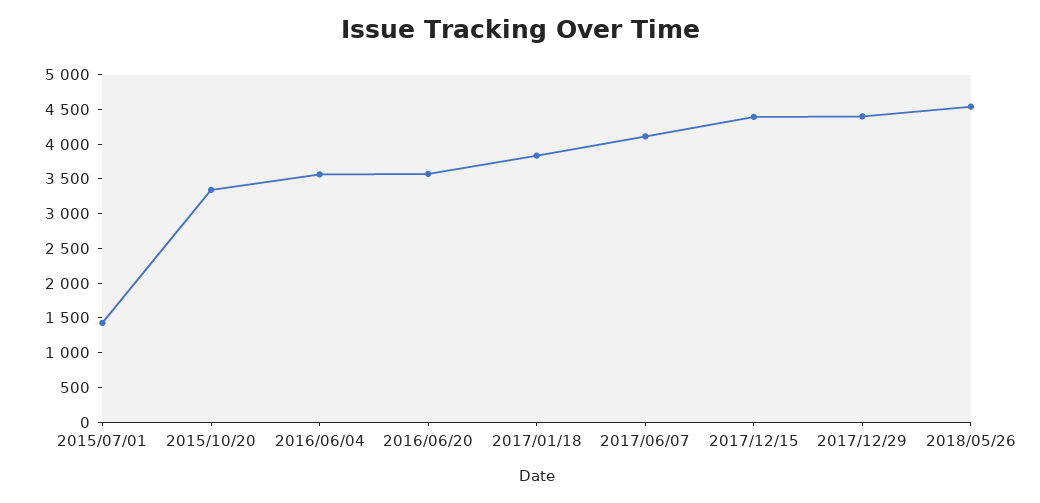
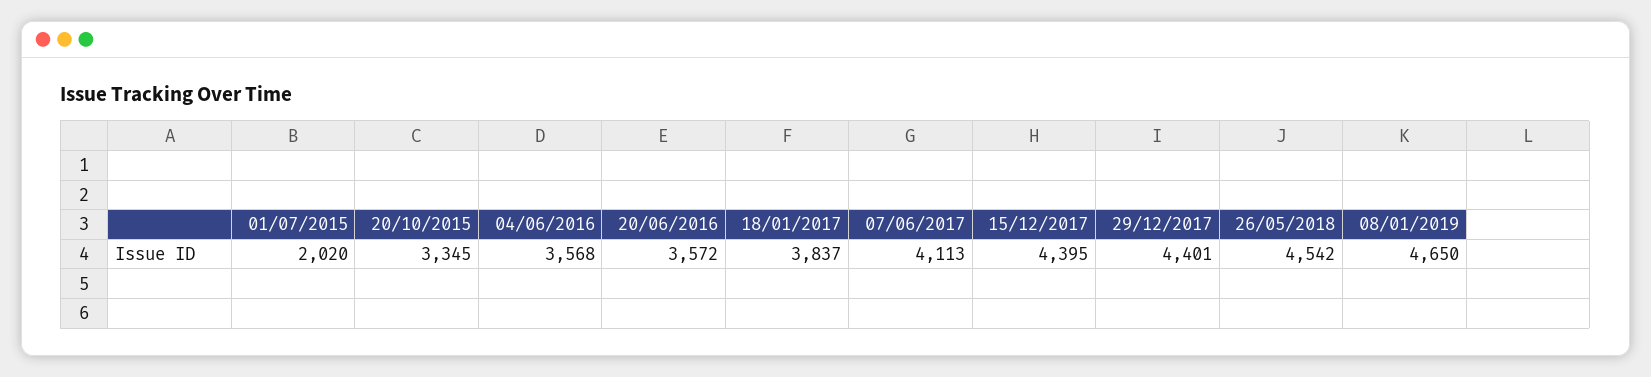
2015/07/01: 1500 -> 2020
08/01/2019: none -> 4650

